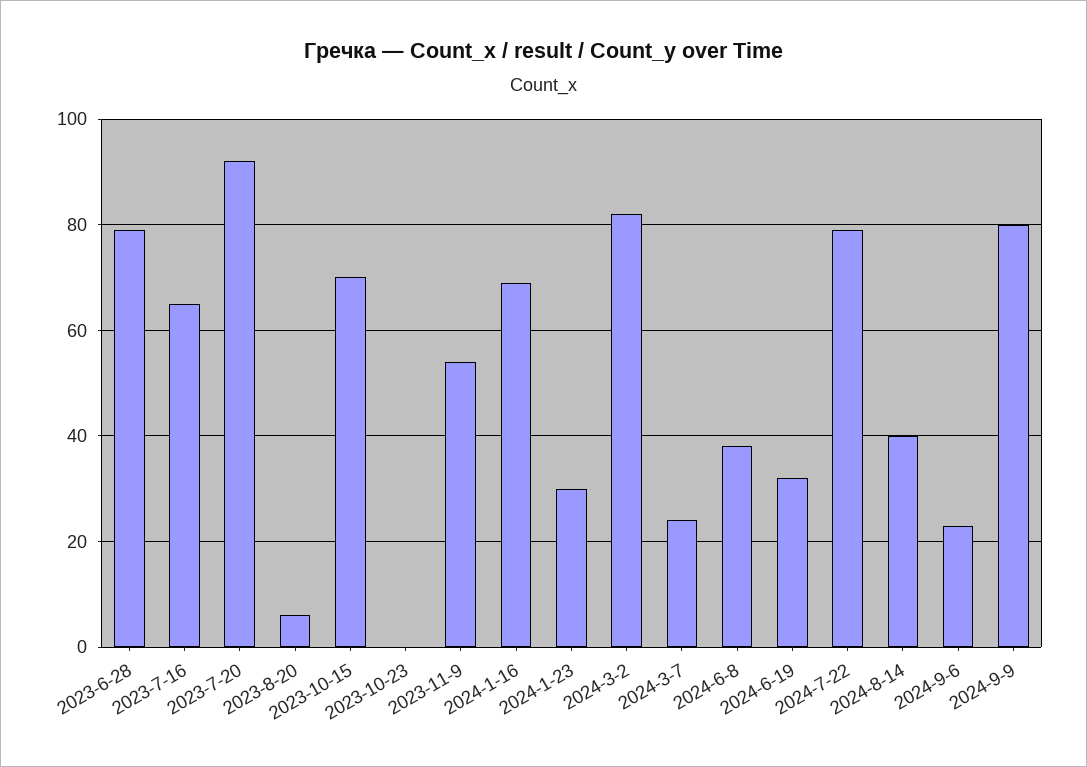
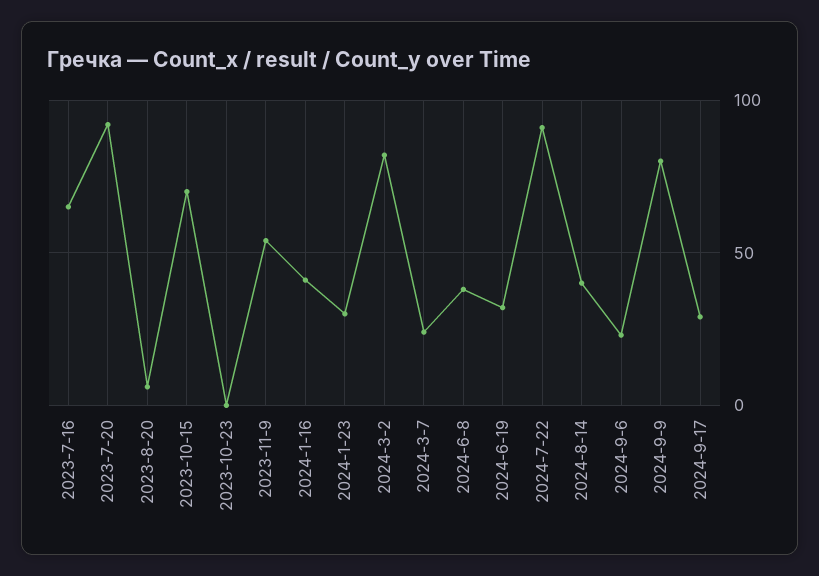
2023-6-28: 80 -> none
2024-1-16: 70 -> 40
2024-7-22: 80 -> 90
2024-9-17: none -> 30

